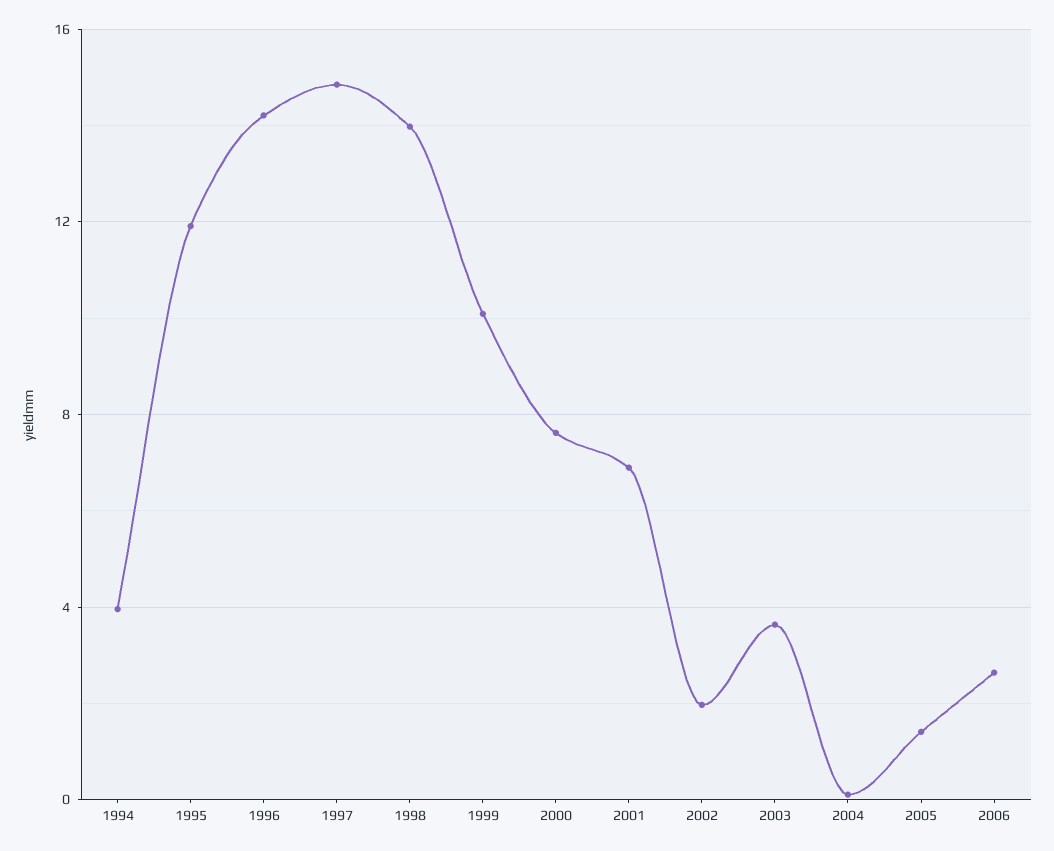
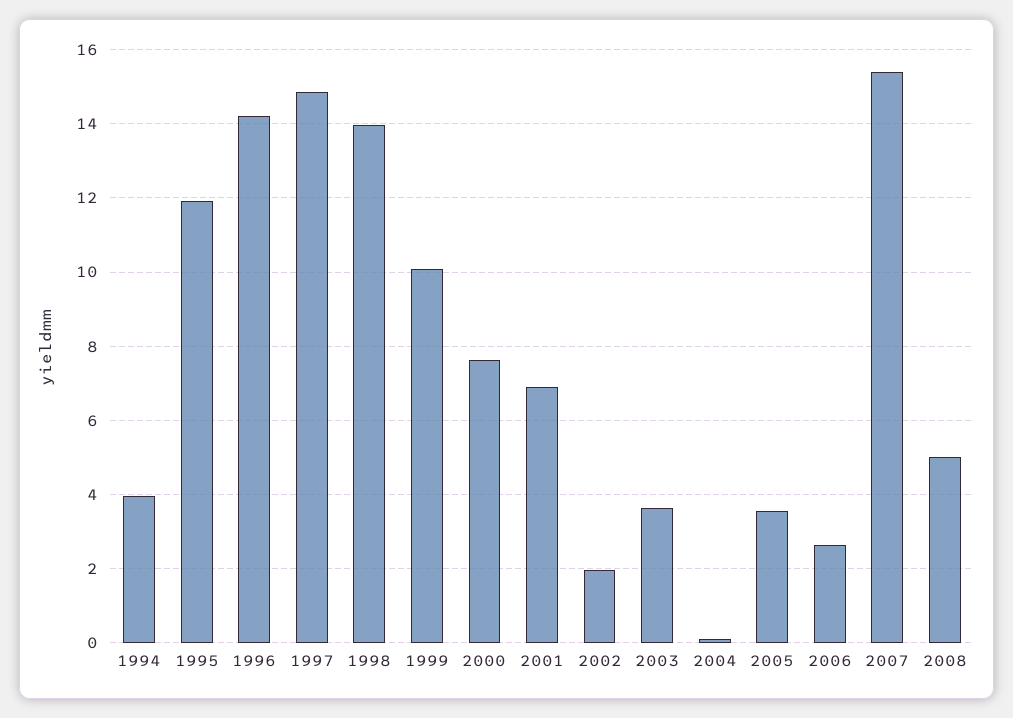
2005: 1.5 -> 3.6
2007: none -> 15.4
2008: none -> 5

